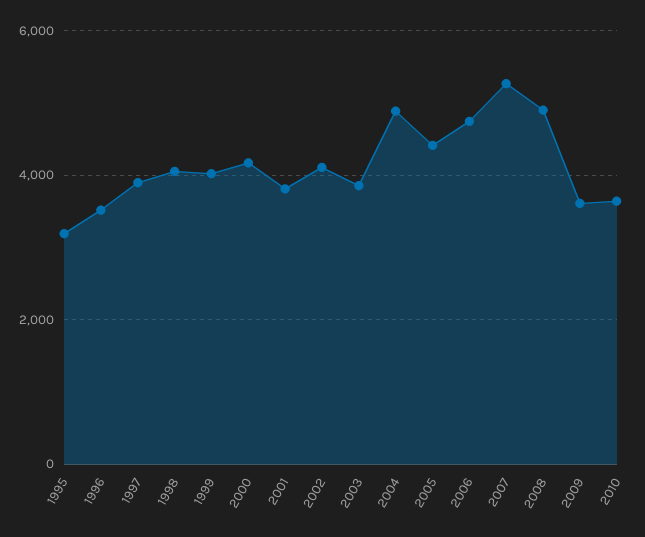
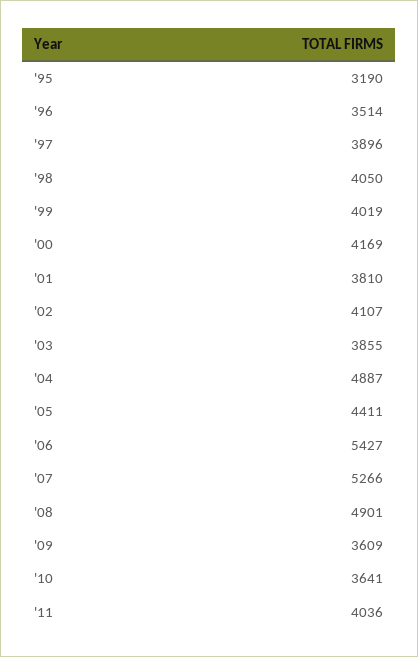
2006: 4800 -> 5427
'11: none -> 4036

